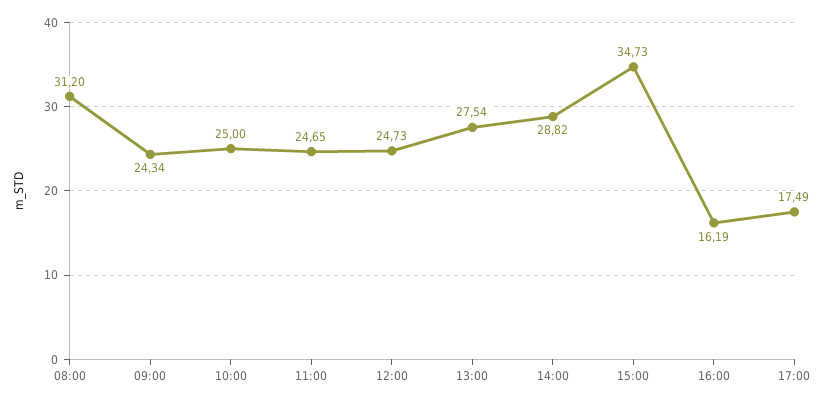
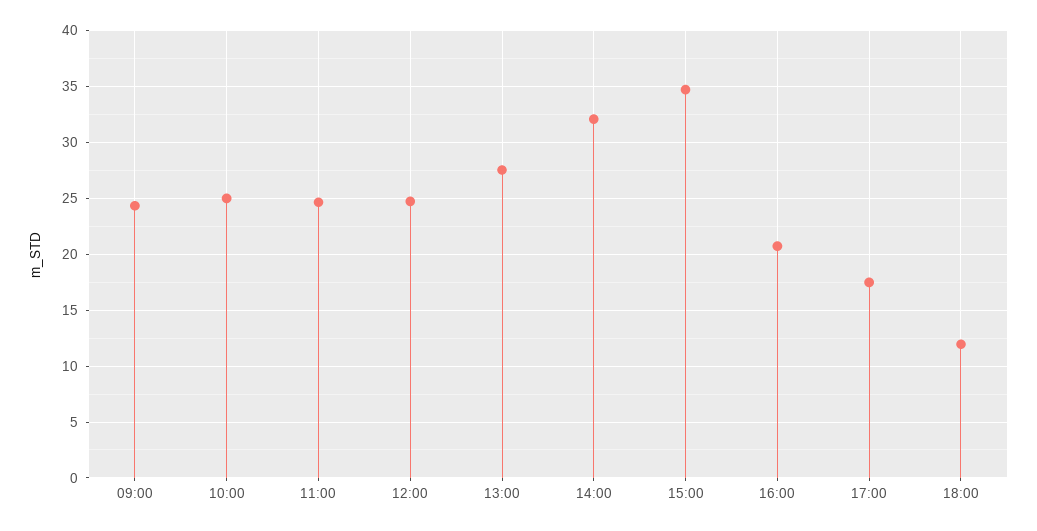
08:00: 31.2 -> none
14:00: 28.82 -> 32
16:00: 16.19 -> 21
18:00: none -> 12

